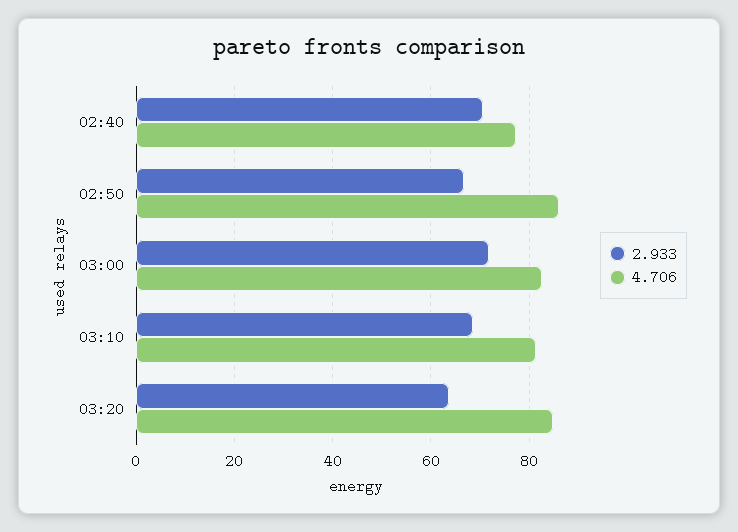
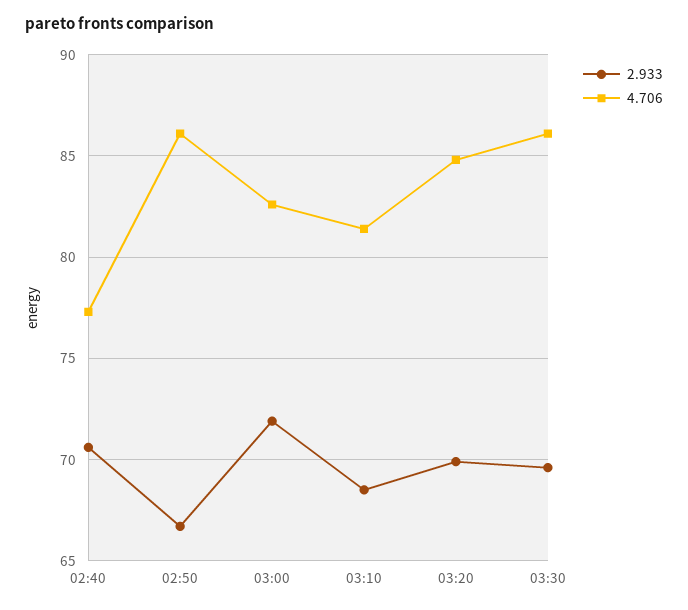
2.933, 03:20: 64 -> 70
2.933, 03:30: none -> 69.5
4.706, 03:30: none -> 86

